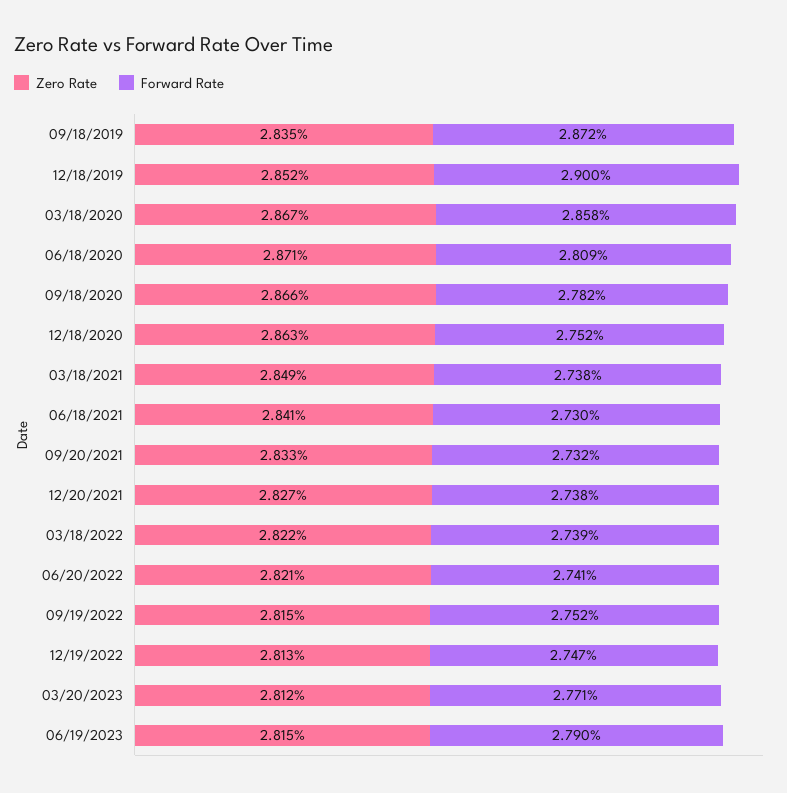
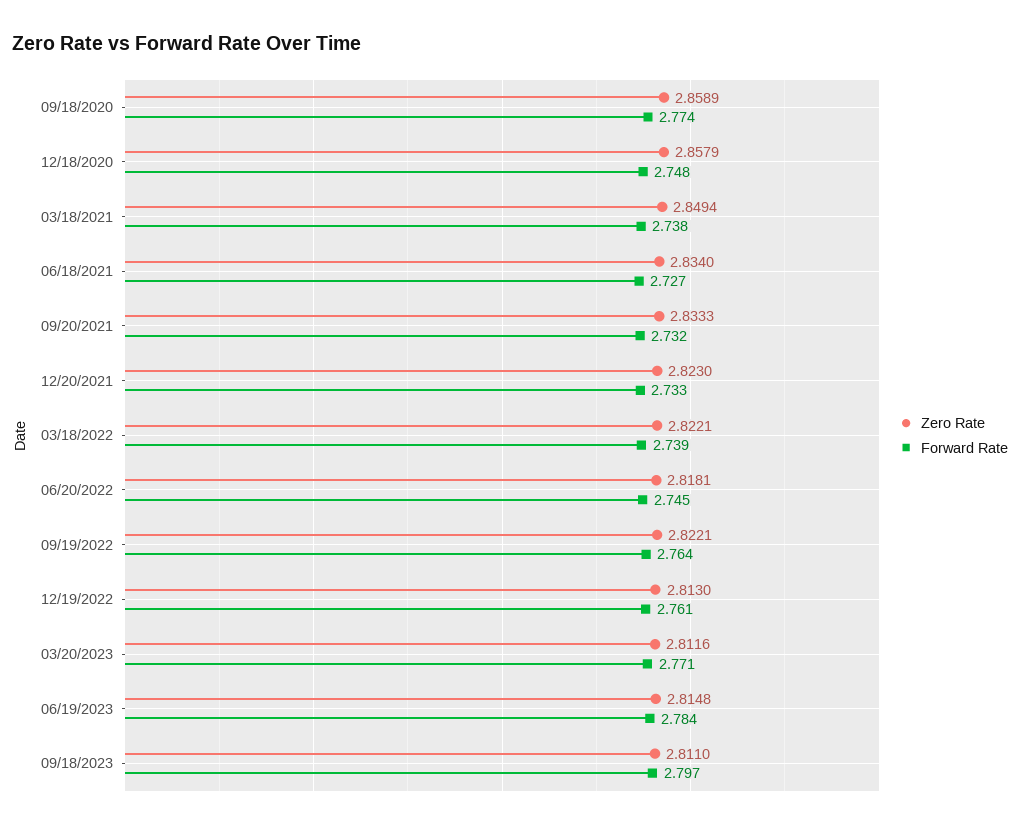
Zero Rate, 09/18/2019: 2.835 -> none
Forward Rate, 09/18/2019: 2.872 -> none
Zero Rate, 12/18/2019: 2.852 -> none
Forward Rate, 12/18/2019: 2.9 -> none
Zero Rate, 03/18/2020: 2.867 -> none
Forward Rate, 03/18/2020: 2.858 -> none
Zero Rate, 06/18/2020: 2.871 -> none
Forward Rate, 06/18/2020: 2.809 -> none
Zero Rate, 09/18/2020: 2.866 -> 2.8589
Forward Rate, 09/18/2020: 2.782 -> 2.774
Zero Rate, 12/18/2020: 2.863 -> 2.8579
Forward Rate, 12/18/2020: 2.752 -> 2.748
Zero Rate, 06/18/2021: 2.841 -> 2.834
Forward Rate, 06/18/2021: 2.73 -> 2.727
Zero Rate, 12/20/2021: 2.827 -> 2.823
Forward Rate, 12/20/2021: 2.738 -> 2.733
Zero Rate, 06/20/2022: 2.821 -> 2.8181
Forward Rate, 06/20/2022: 2.741 -> 2.745
Zero Rate, 09/19/2022: 2.815 -> 2.8221
Forward Rate, 09/19/2022: 2.752 -> 2.764
Forward Rate, 12/19/2022: 2.747 -> 2.761
Forward Rate, 06/19/2023: 2.79 -> 2.784
Zero Rate, 09/18/2023: none -> 2.811
Forward Rate, 09/18/2023: none -> 2.797

